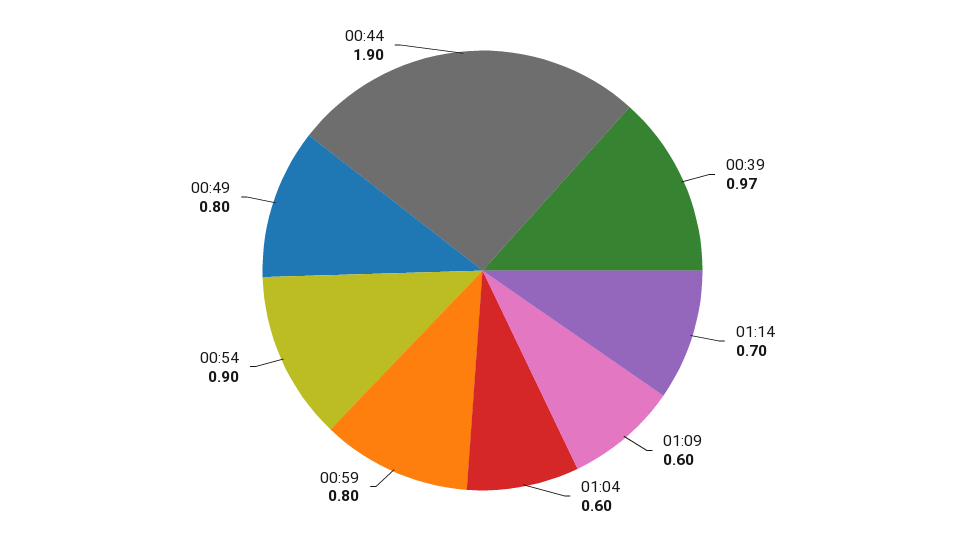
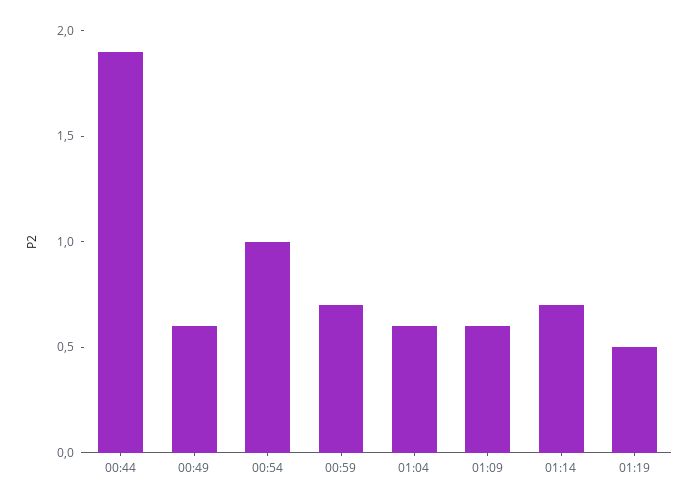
00:39: 0.97 -> none
00:59: 0.8 -> 0.7
00:54: 0.9 -> 1
00:49: 0.8 -> 0.6
01:19: none -> 0.5

